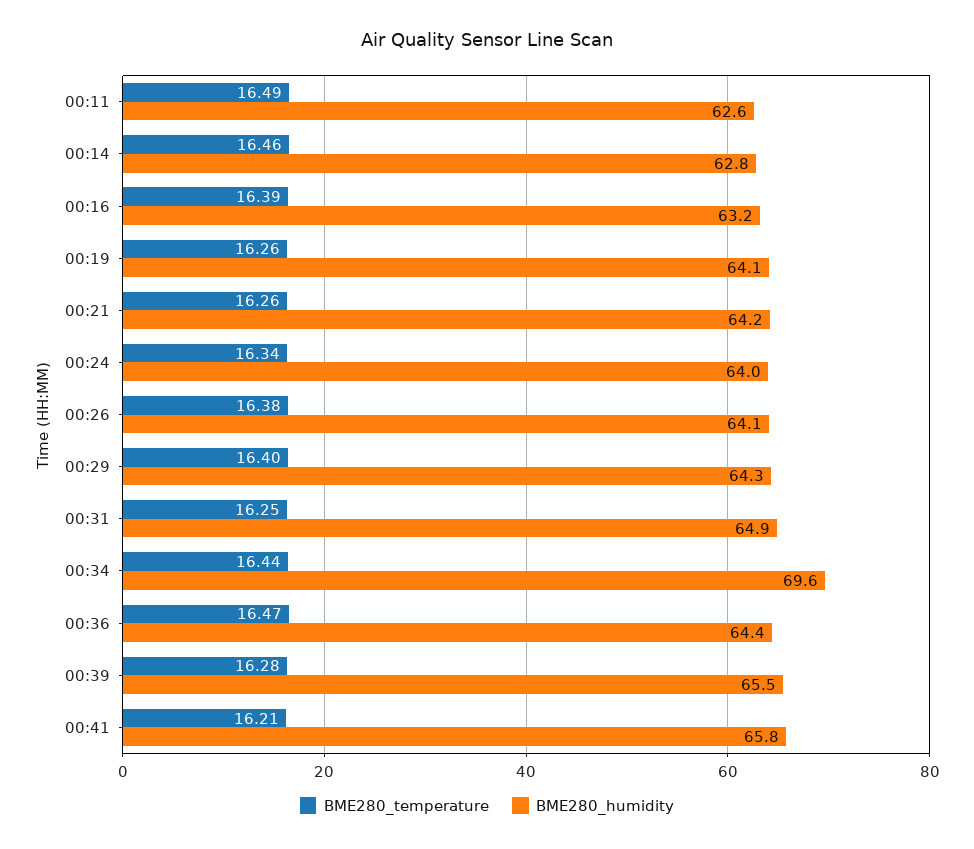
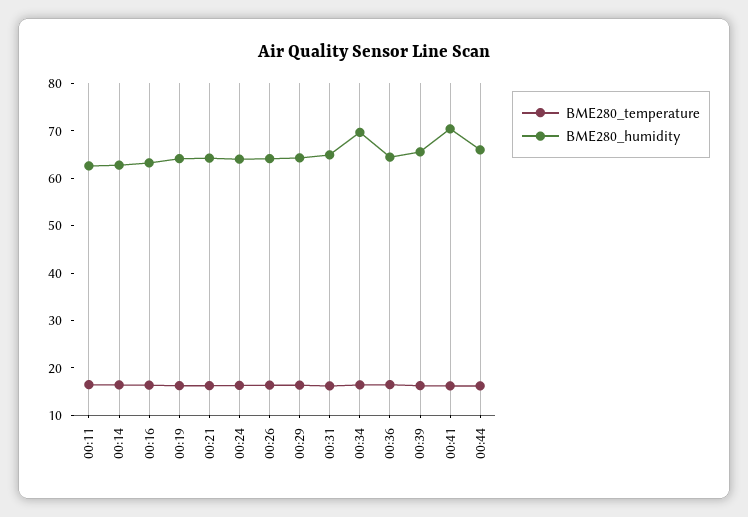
BME280_humidity, 00:41: 65.8 -> 70
BME280_temperature, 00:44: none -> 16
BME280_humidity, 00:44: none -> 66

